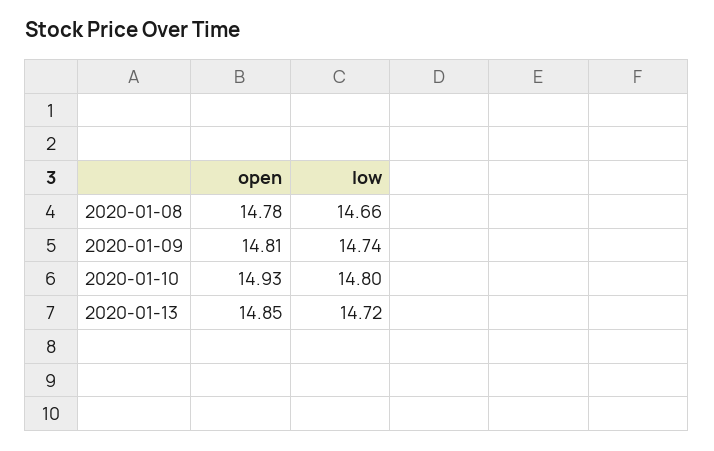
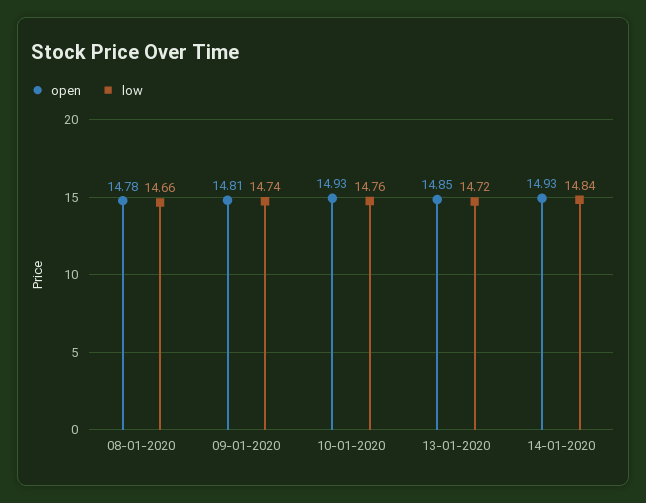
low, 2020-01-10: 14.8 -> 14.76
open, 14-01-2020: none -> 14.93
low, 14-01-2020: none -> 14.84

